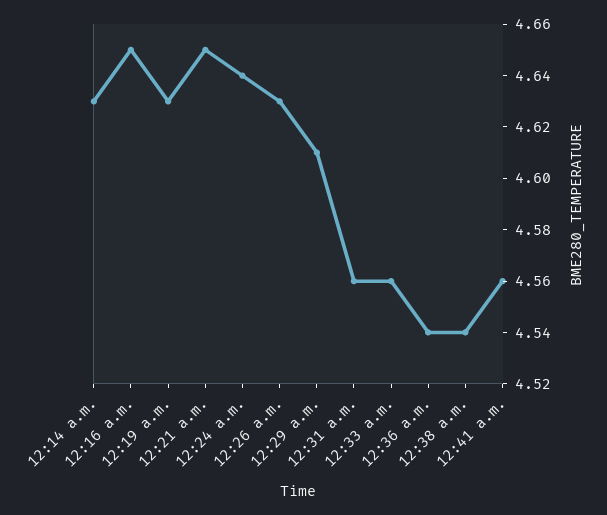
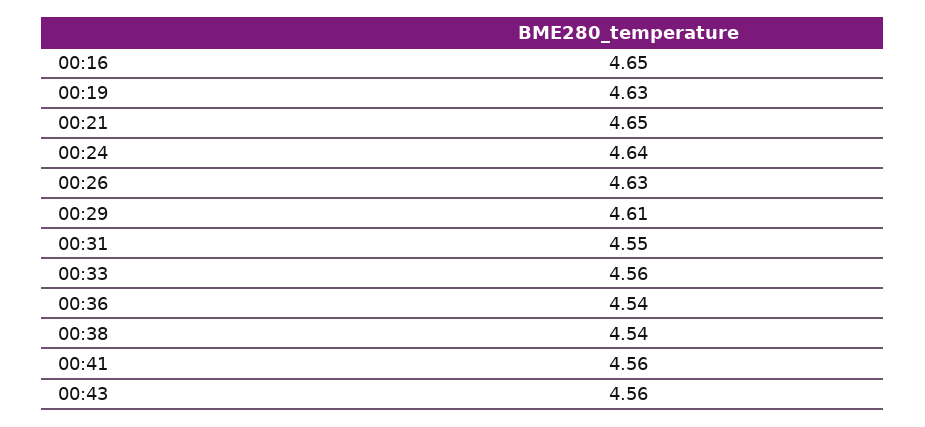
12:14 a.m.: 4.63 -> none
12:31 a.m.: 4.56 -> 4.55
00:43: none -> 4.56

